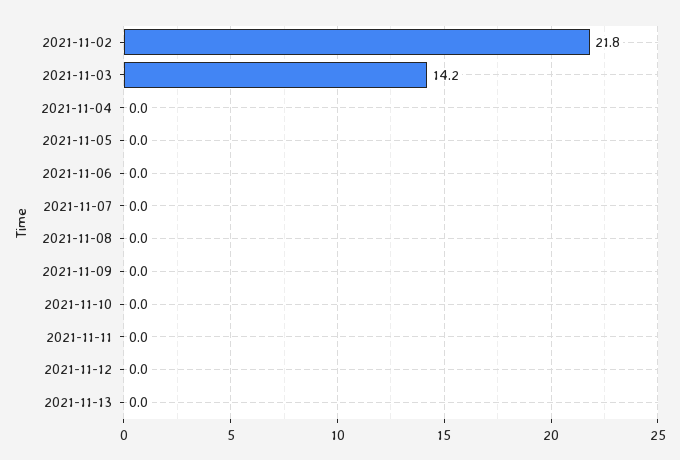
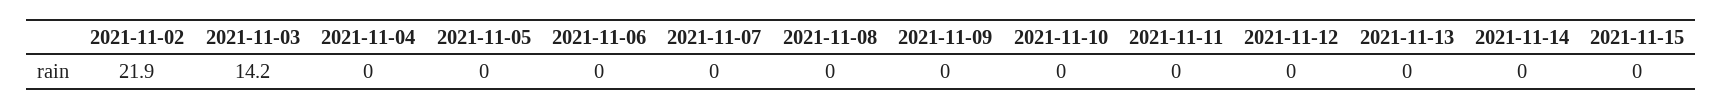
2021-11-02: 21.8 -> 21.9
2021-11-14: none -> 0
2021-11-15: none -> 0

